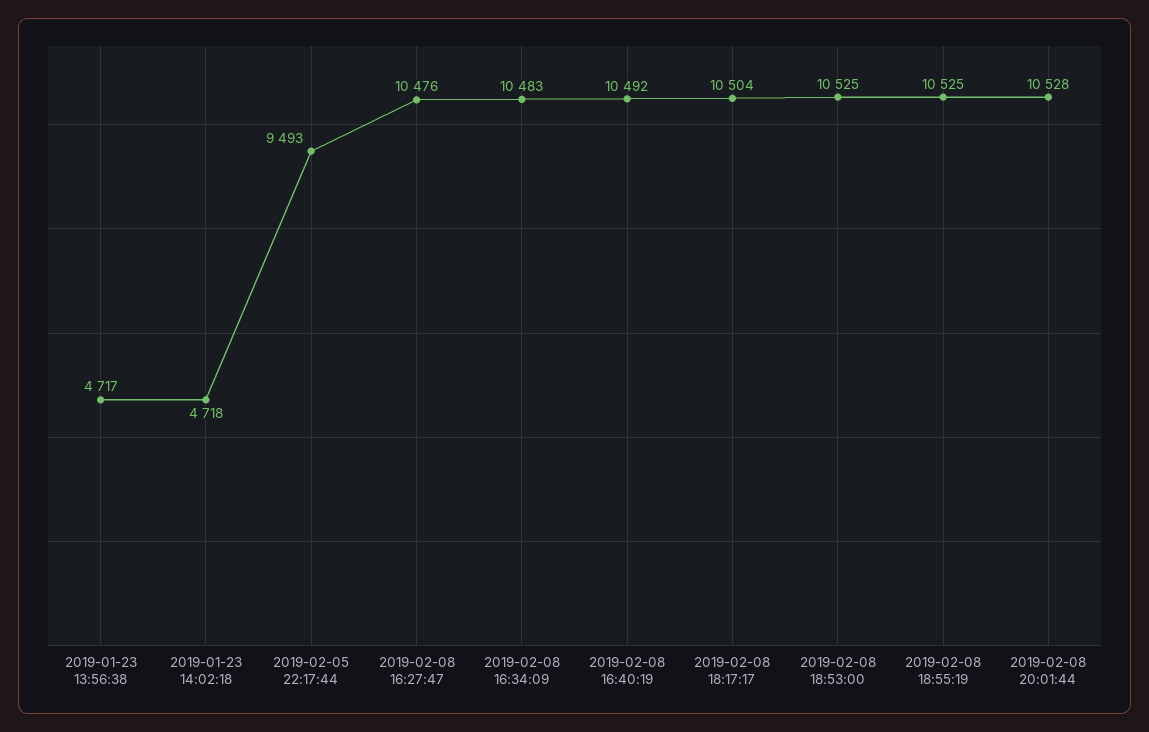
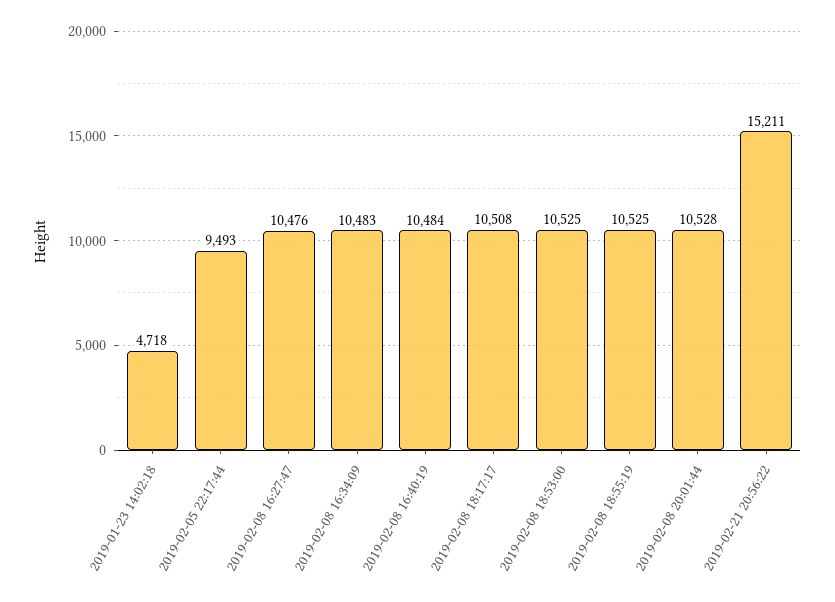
2019-01-23 13:56:38: 4717 -> none
2019-02-08 16:40:19: 10492 -> 10484
2019-02-08 18:17:17: 10504 -> 10508
2019-02-21 20:56:22: none -> 15211

